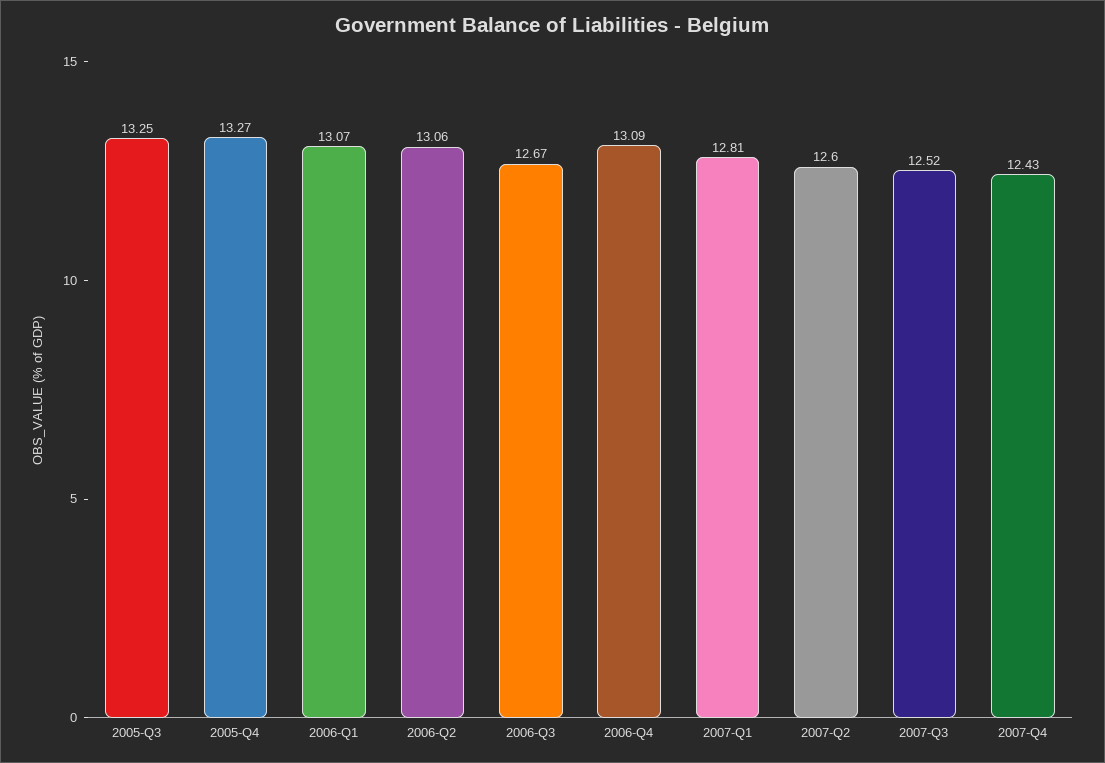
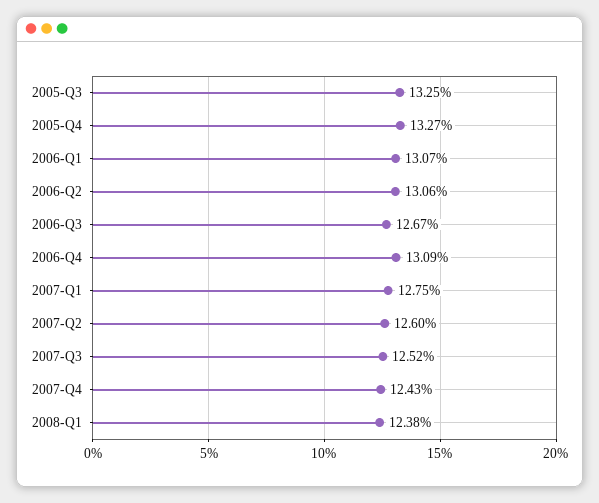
2007-Q1: 12.81 -> 12.75
2008-Q1: none -> 12.38

